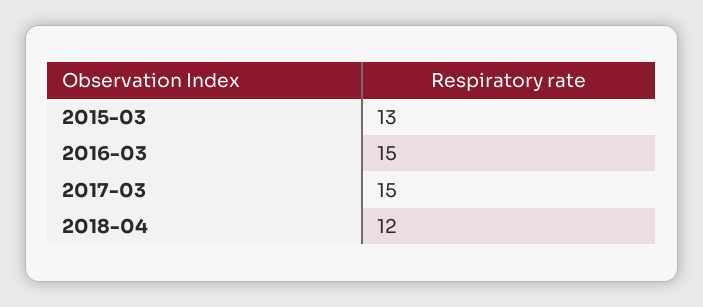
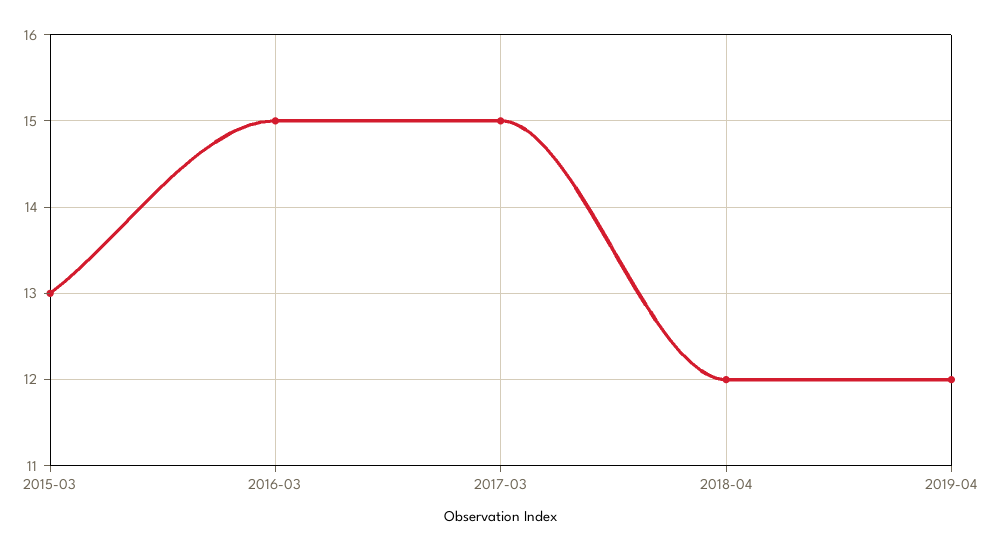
2019-04: none -> 12

